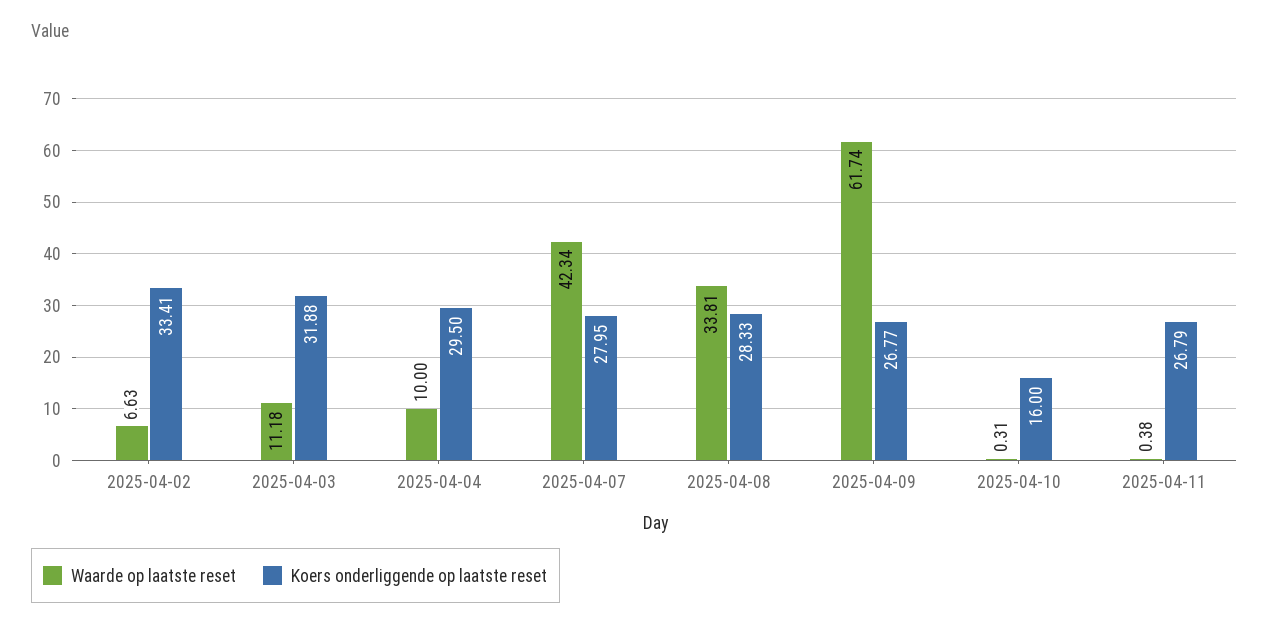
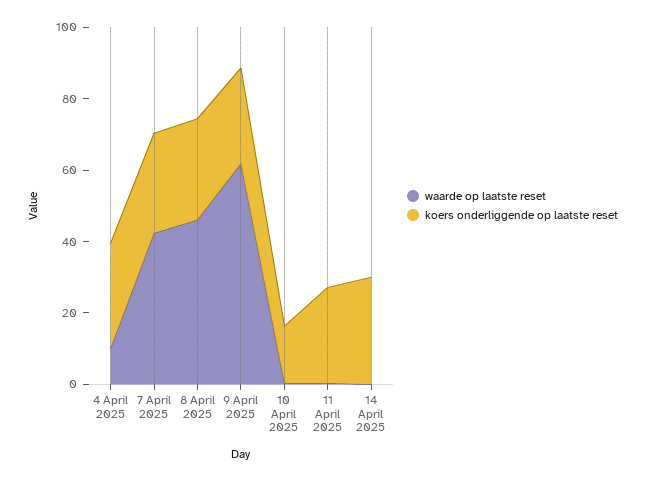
Waarde op laatste reset, 2025-04-02: 6.63 -> none
Koers onderliggende op laatste reset, 2025-04-02: 33.41 -> none
Waarde op laatste reset, 2025-04-03: 11.18 -> none
Koers onderliggende op laatste reset, 2025-04-03: 31.88 -> none
Waarde op laatste reset, 2025-04-08: 33.81 -> 45
Waarde op laatste reset, 14 April 2025: none -> 0
Koers onderliggende op laatste reset, 14 April 2025: none -> 30

